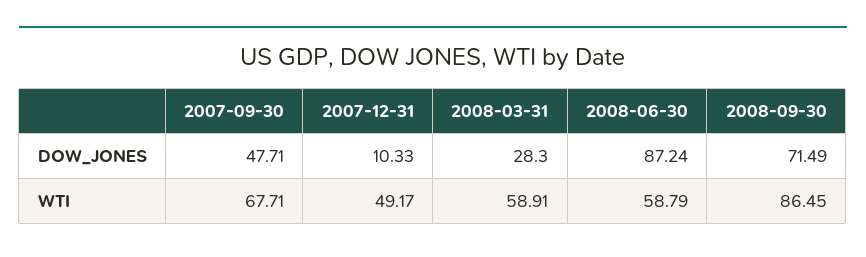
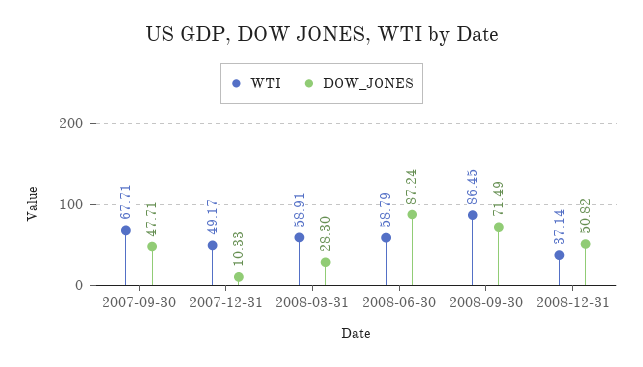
WTI, 2008-12-31: none -> 37.14
DOW_JONES, 2008-12-31: none -> 50.82

